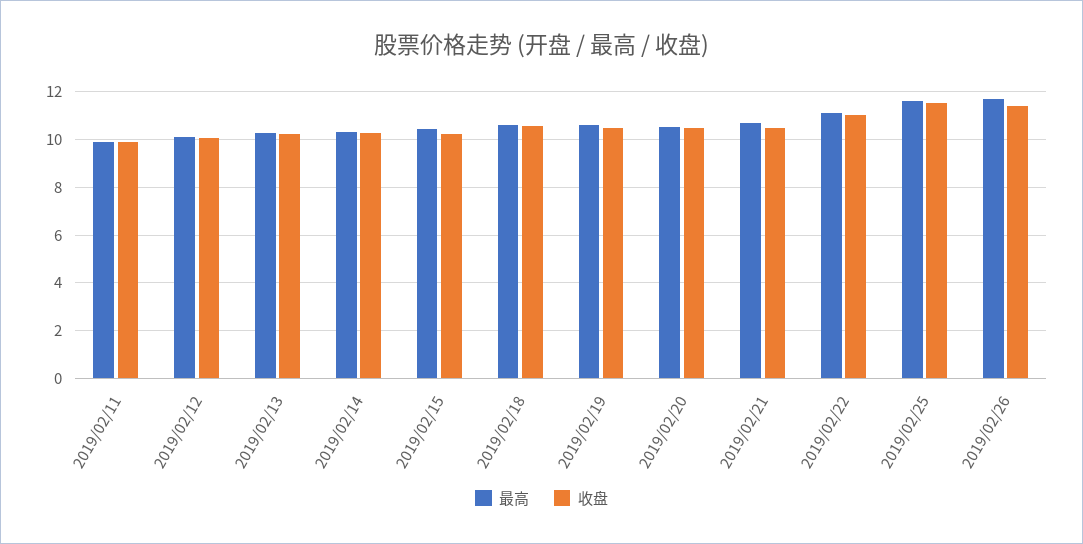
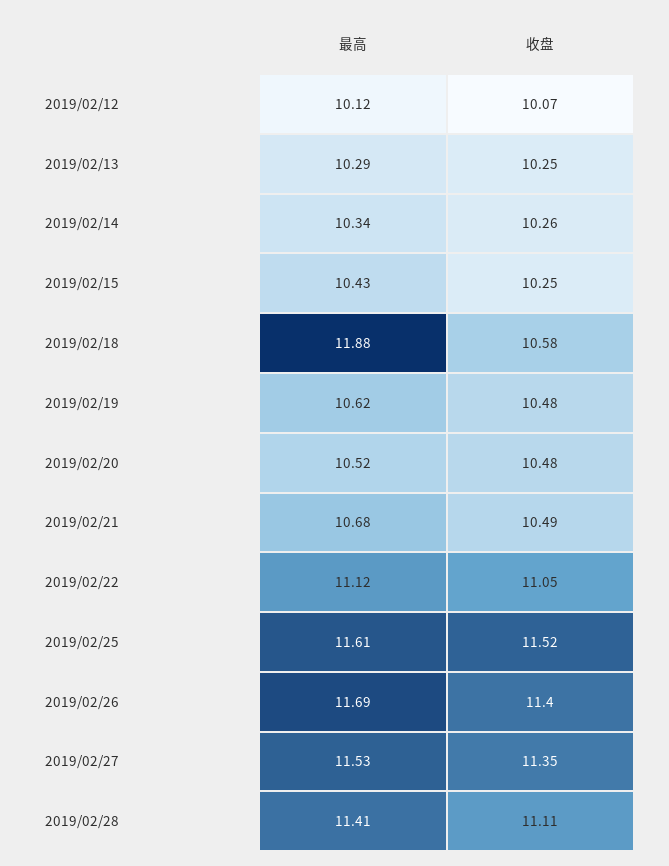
最高, 2019/02/11: 10 -> none
收盘, 2019/02/11: 10 -> none
最高, 2019/02/18: 10.5 -> 11.88
最高, 2019/02/27: none -> 11.53
收盘, 2019/02/27: none -> 11.35
最高, 2019/02/28: none -> 11.41
收盘, 2019/02/28: none -> 11.11

